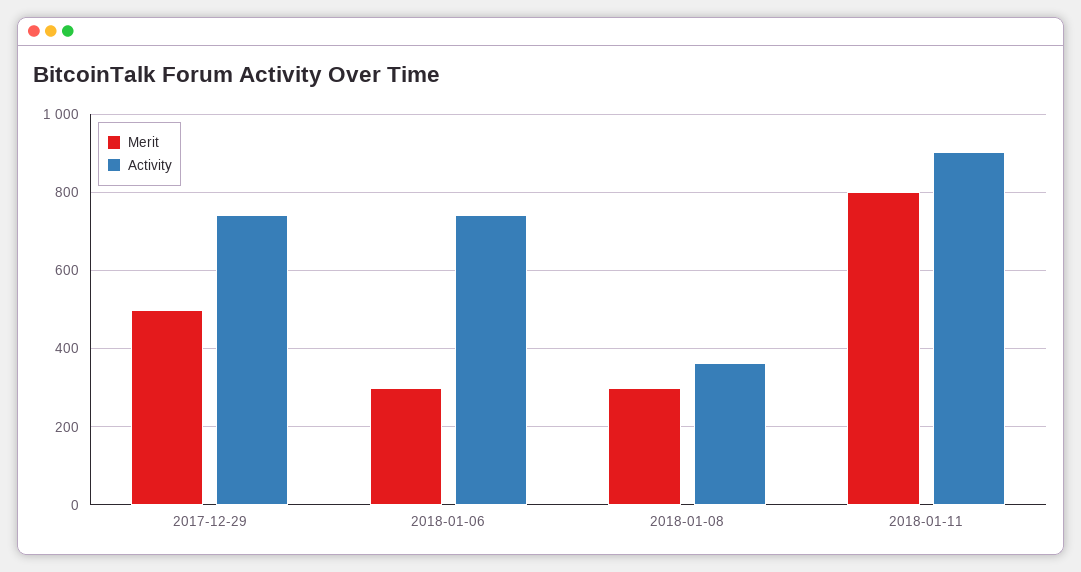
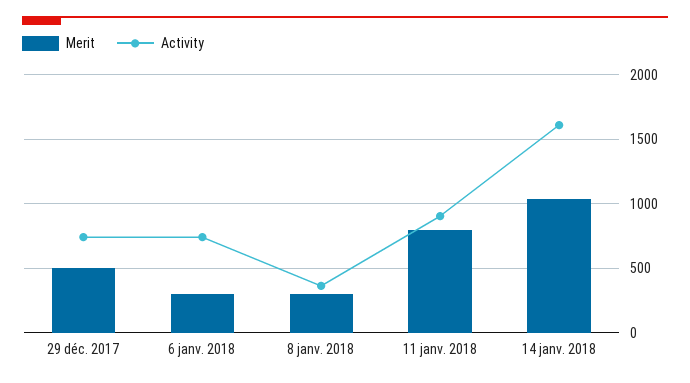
Merit, 14 janv. 2018: none -> 1050
Activity, 14 janv. 2018: none -> 1600

